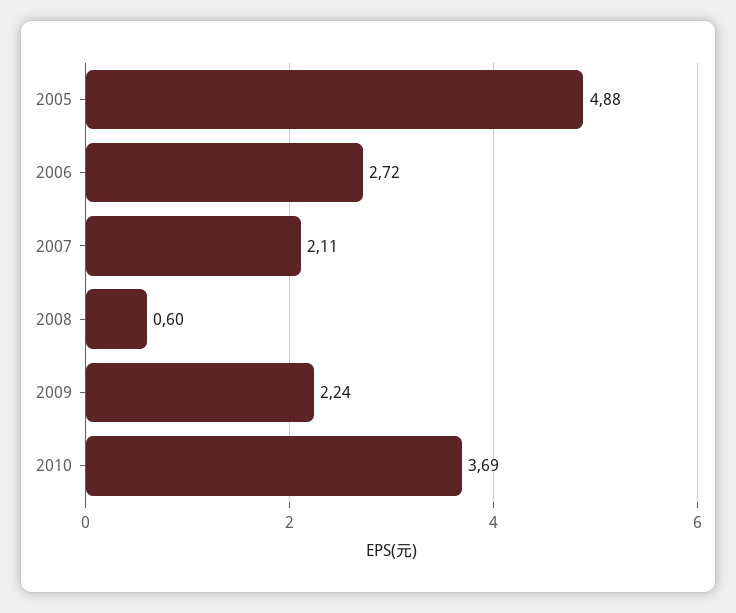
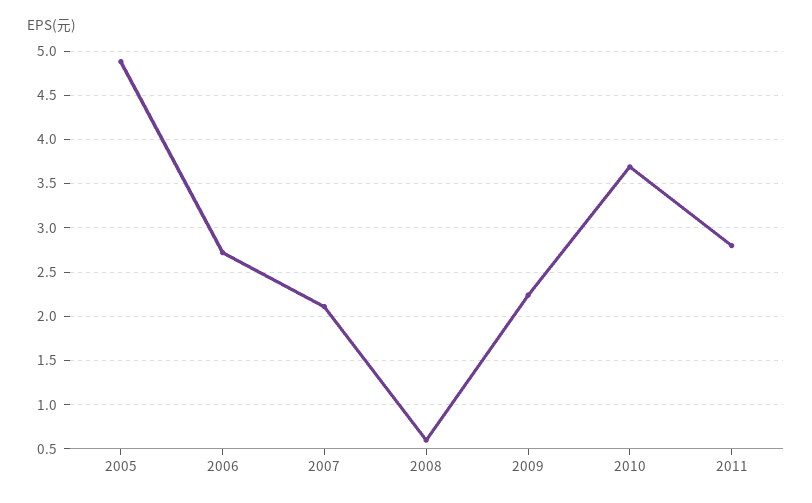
2011: none -> 2.8

